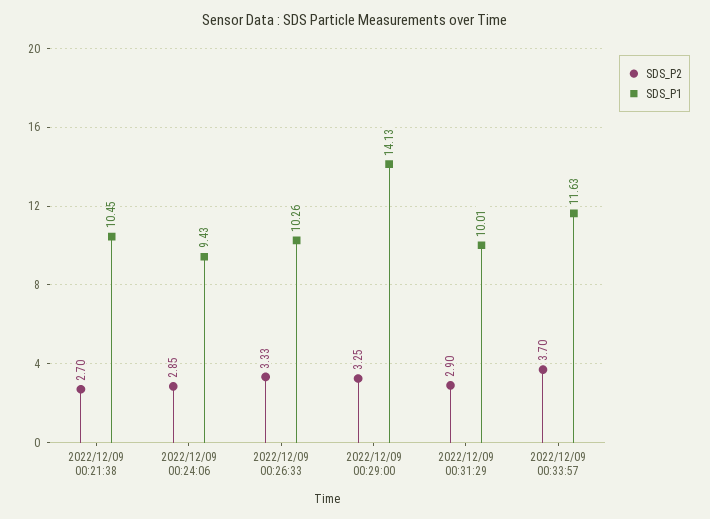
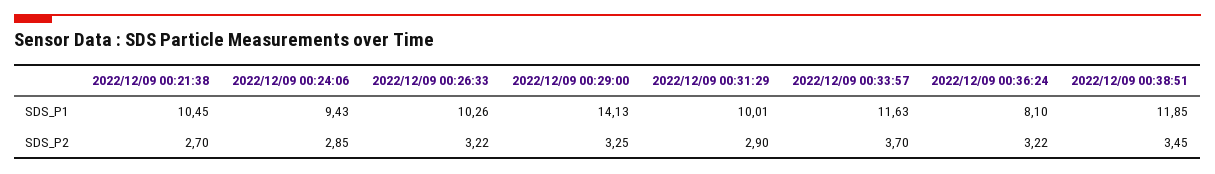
SDS_P2, 2022/12/09 00:26:33: 3.33 -> 3.22
SDS_P1, 2022/12/09 00:36:24: none -> 8.1
SDS_P1, 2022/12/09 00:38:51: none -> 11.85
SDS_P2, 2022/12/09 00:36:24: none -> 3.22
SDS_P2, 2022/12/09 00:38:51: none -> 3.45

